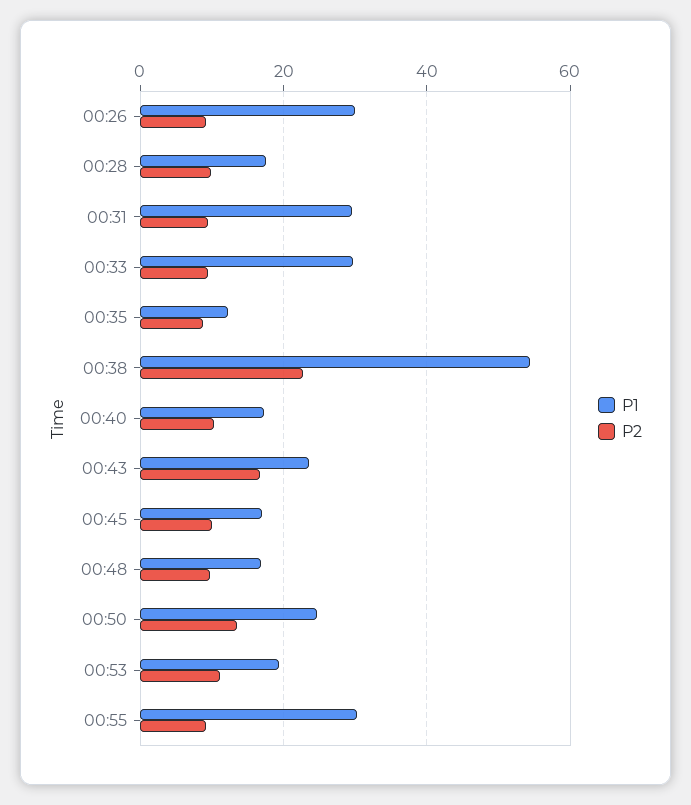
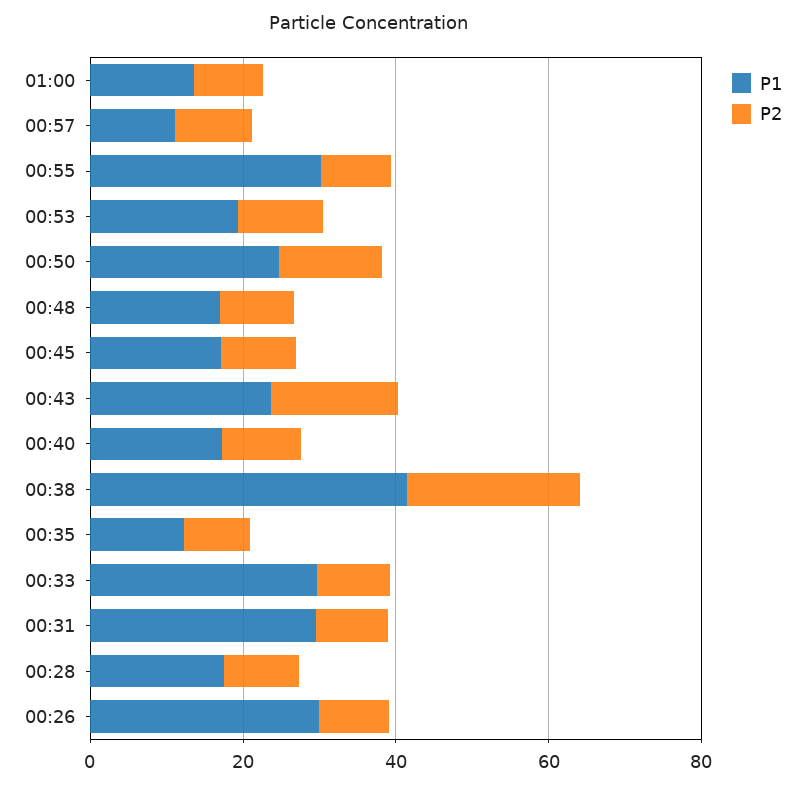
P1, 00:38: 54 -> 40
P1, 01:00: none -> 15
P2, 01:00: none -> 10
P1, 00:57: none -> 10
P2, 00:57: none -> 10

